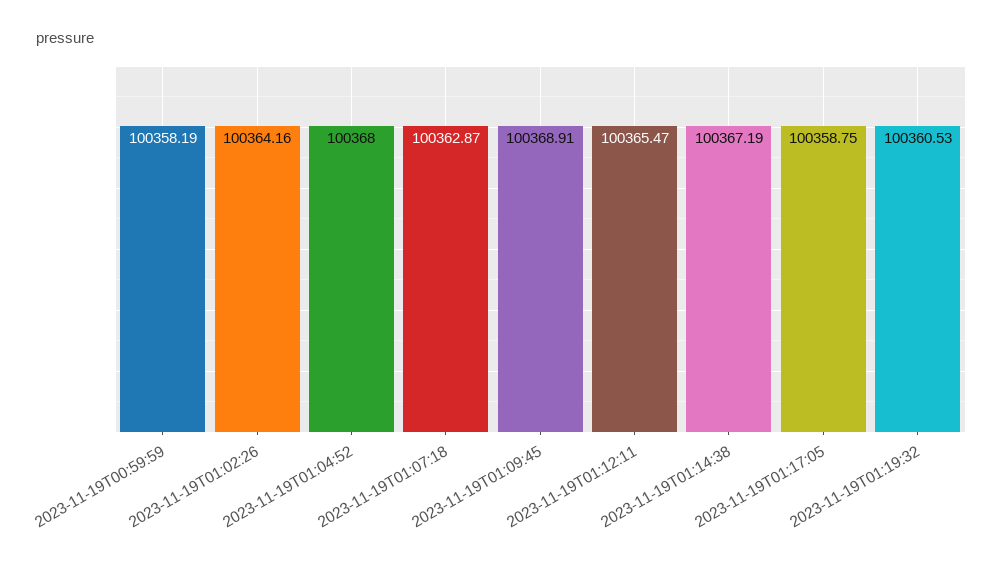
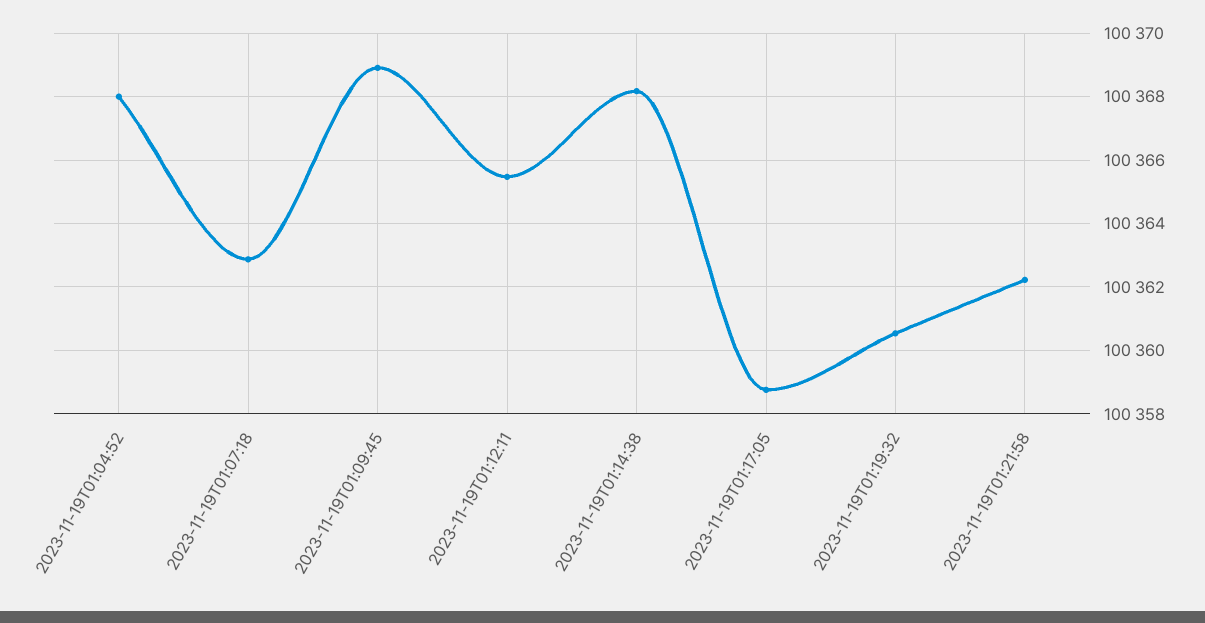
2023-11-19T00:59:59: 100358.19 -> none
2023-11-19T01:02:26: 100364.16 -> none
2023-11-19T01:14:38: 100367.19 -> 100368.2
2023-11-19T01:21:58: none -> 100362.2

